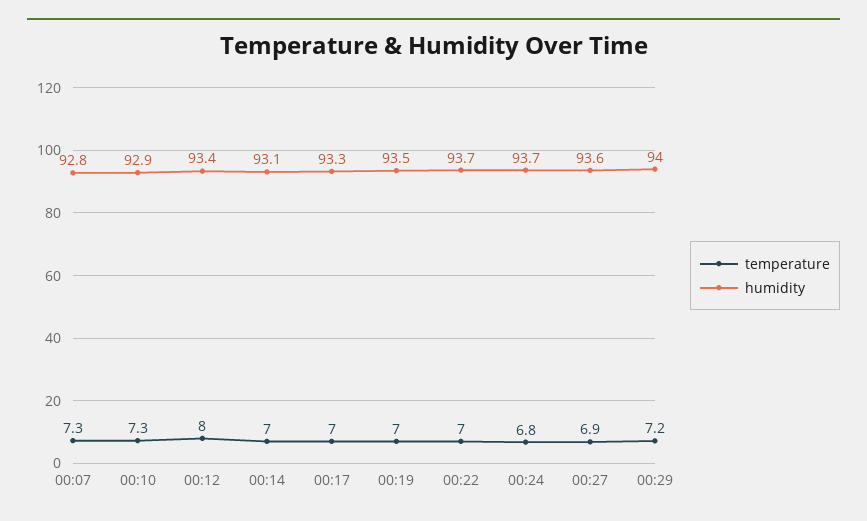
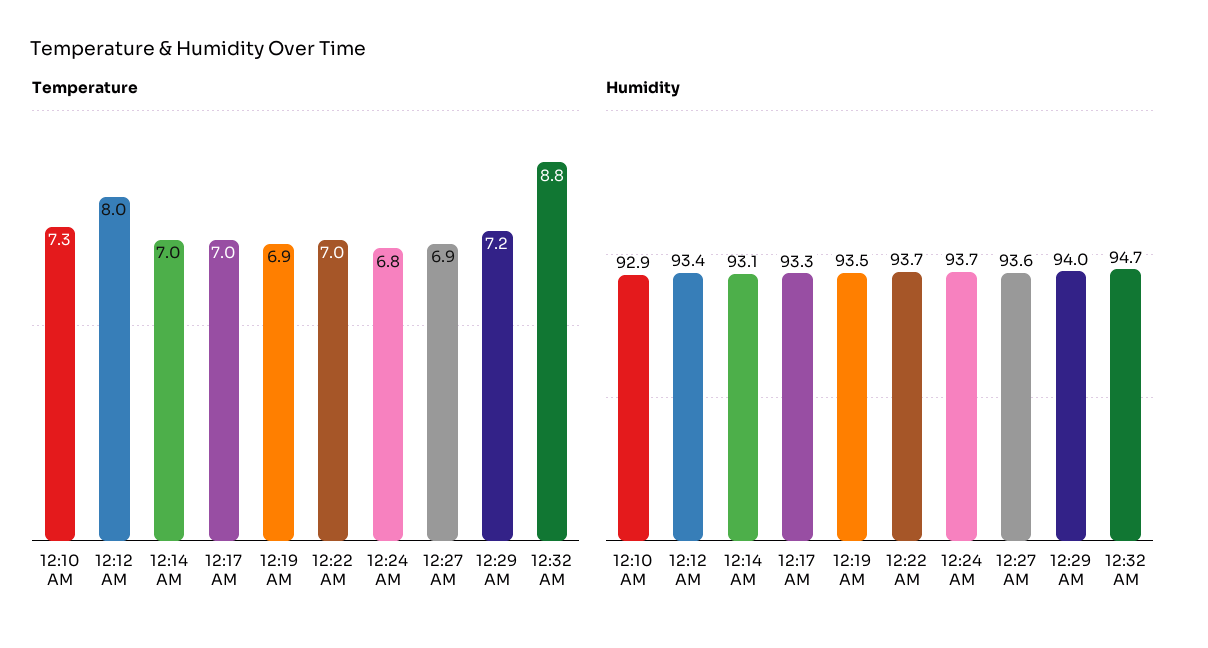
temperature, 00:07: 7.3 -> none
humidity, 00:07: 92.8 -> none
temperature, 00:19: 7 -> 6.9
temperature, 12:32 AM: none -> 8.8
humidity, 12:32 AM: none -> 94.7

